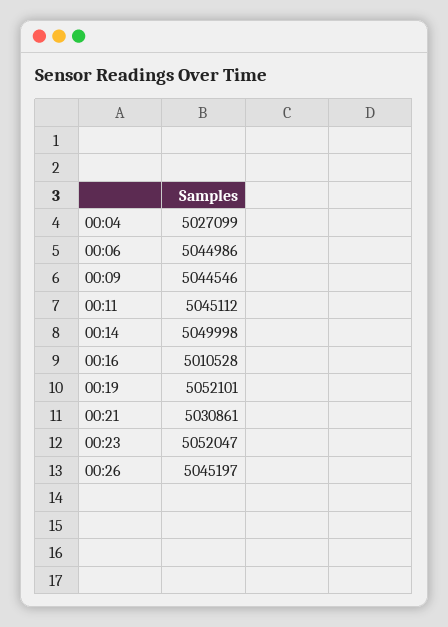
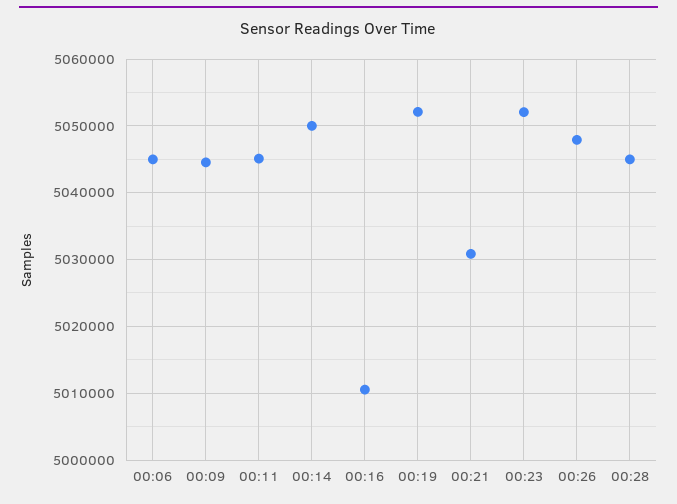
00:04: 5027099 -> none
00:26: 5045197 -> 5048000
00:28: none -> 5045000

